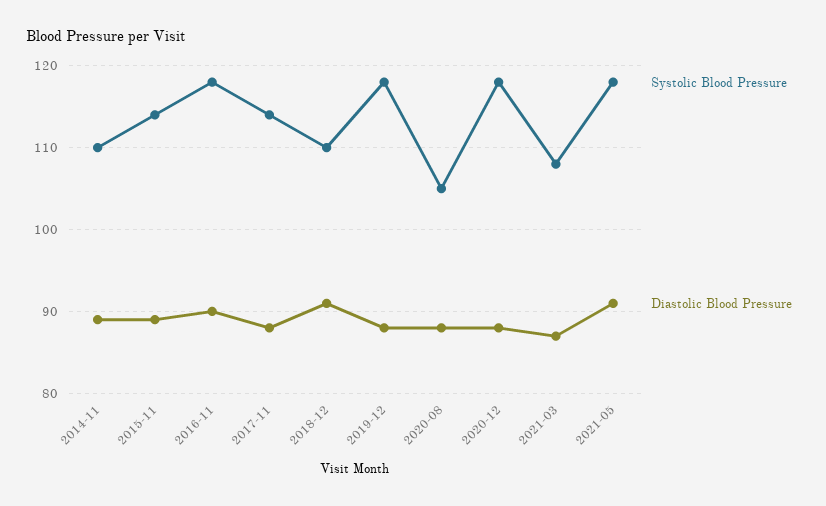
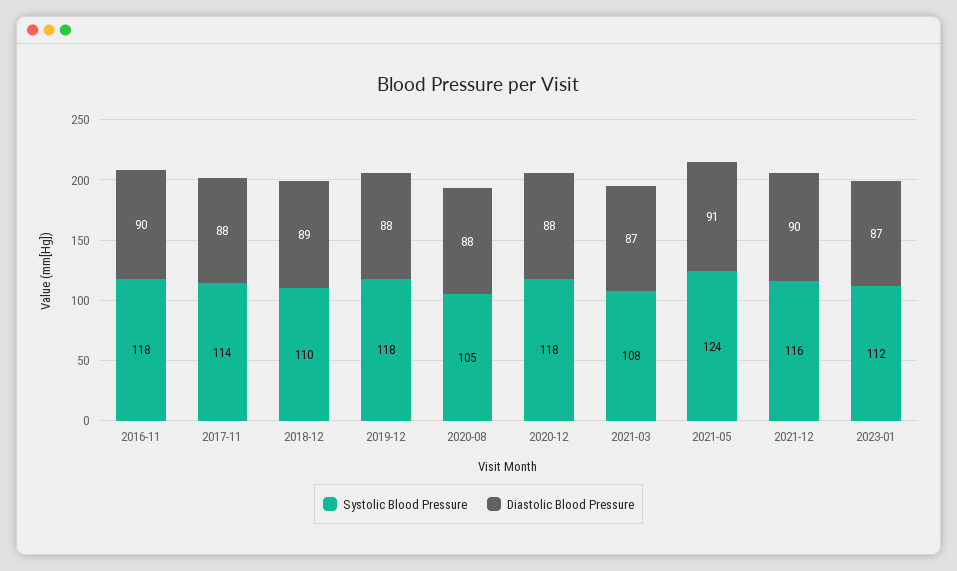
Systolic Blood Pressure, 2014-11: 110 -> none
Diastolic Blood Pressure, 2014-11: 89 -> none
Systolic Blood Pressure, 2015-11: 114 -> none
Diastolic Blood Pressure, 2015-11: 89 -> none
Diastolic Blood Pressure, 2018-12: 91 -> 89
Systolic Blood Pressure, 2021-05: 118 -> 124
Systolic Blood Pressure, 2021-12: none -> 116
Diastolic Blood Pressure, 2021-12: none -> 90
Systolic Blood Pressure, 2023-01: none -> 112
Diastolic Blood Pressure, 2023-01: none -> 87

